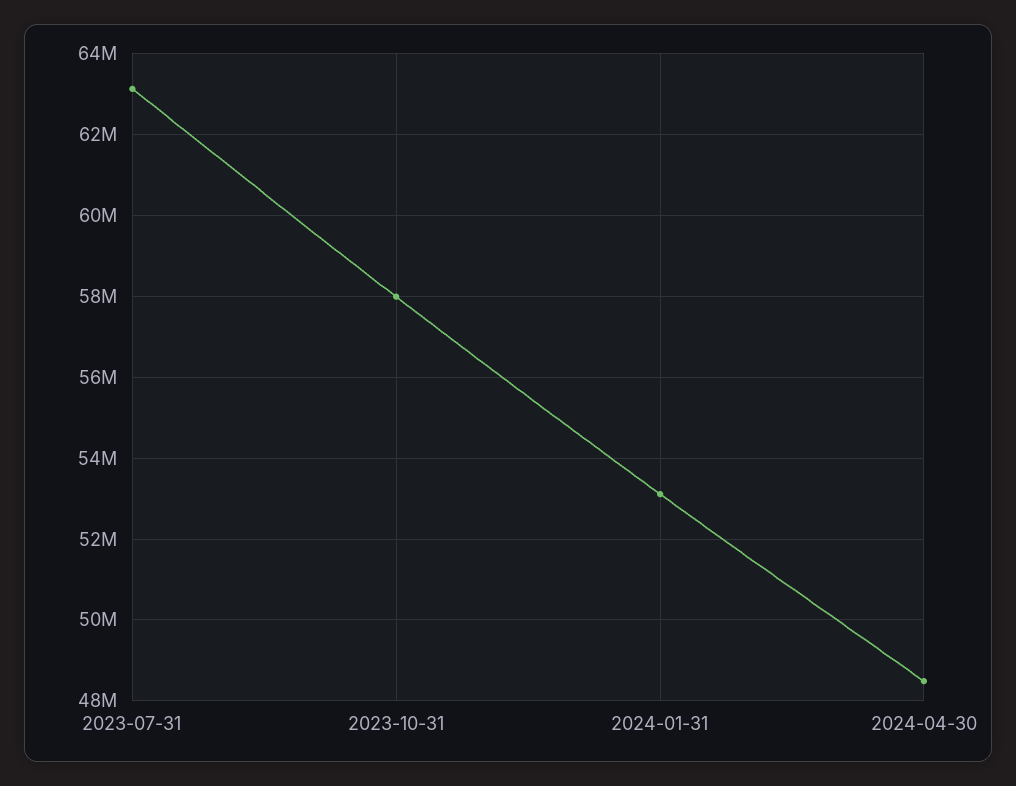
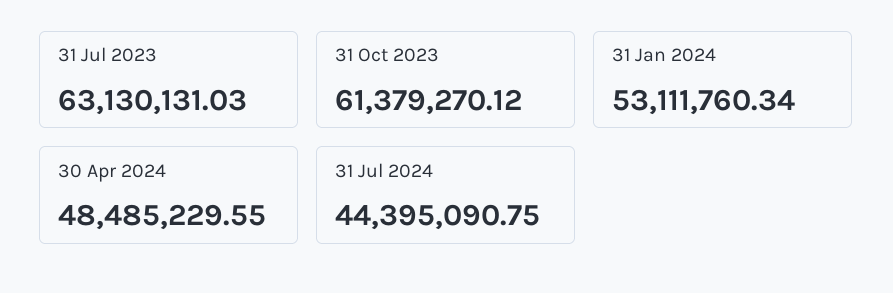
2023-10-31: 58000000 -> 61379270.12
31 Jul 2024: none -> 44395090.75

